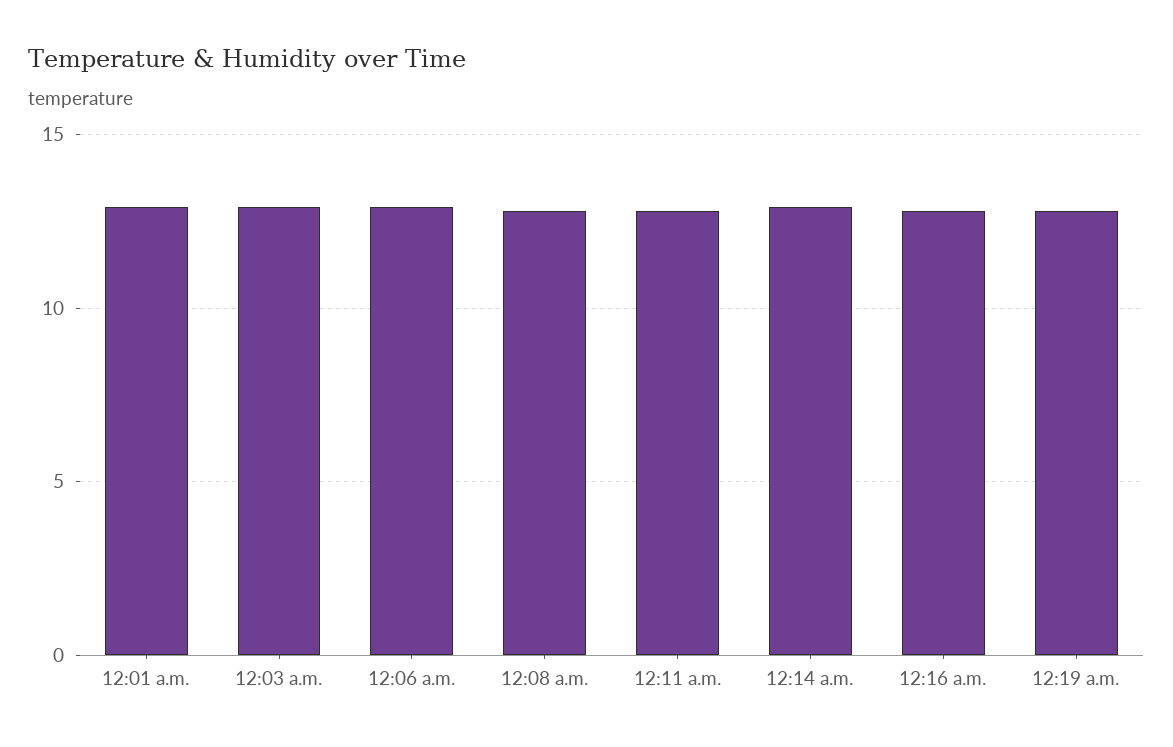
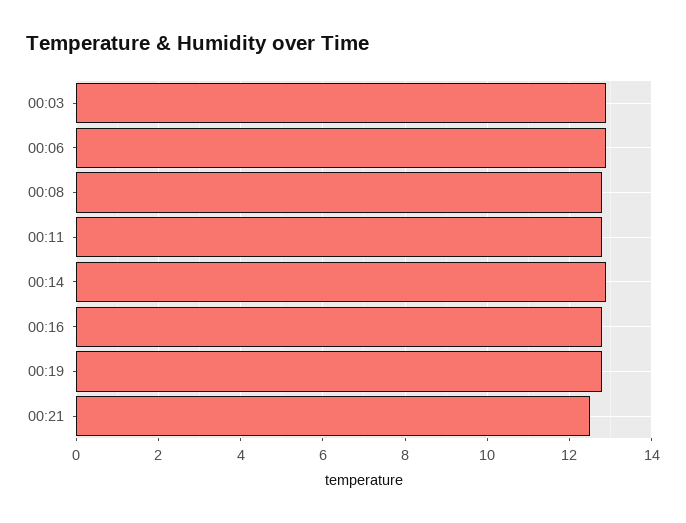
12:01 a.m.: 13 -> none
00:21: none -> 12.5

